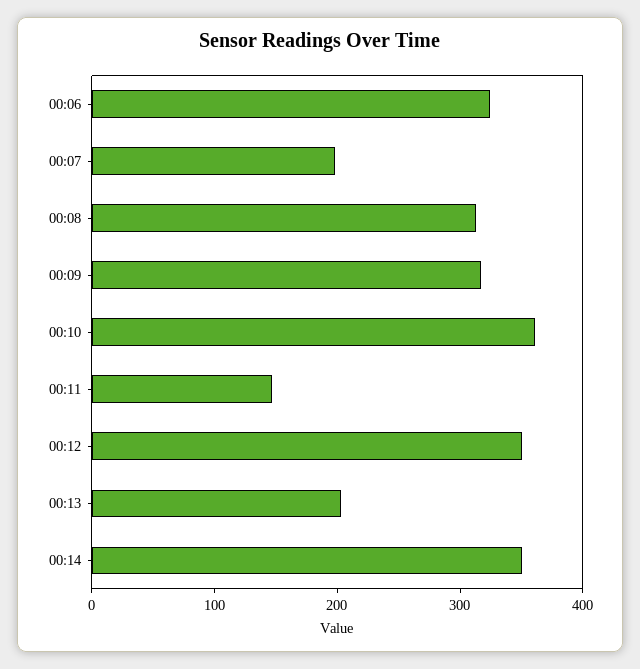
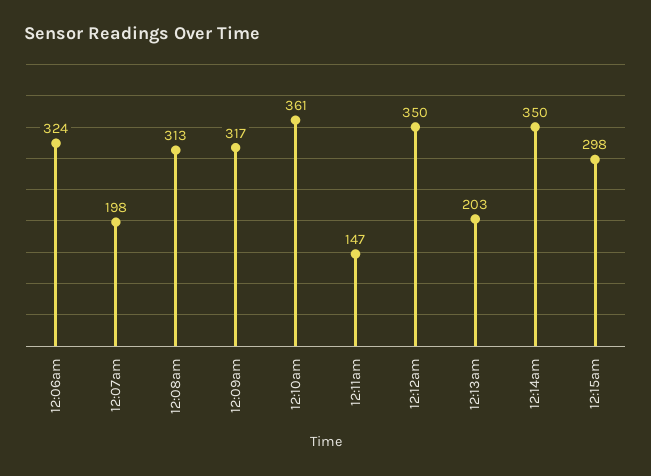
12:15am: none -> 298

